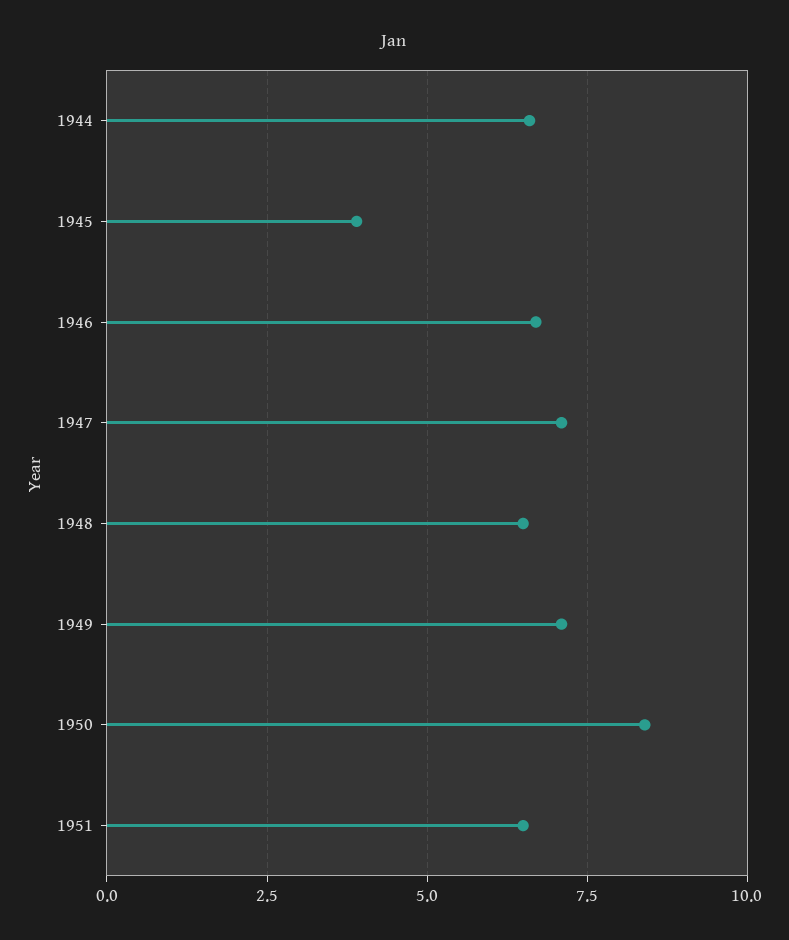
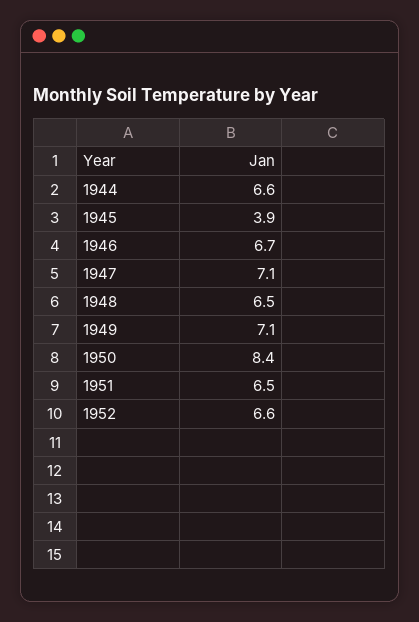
1952: none -> 6.6

